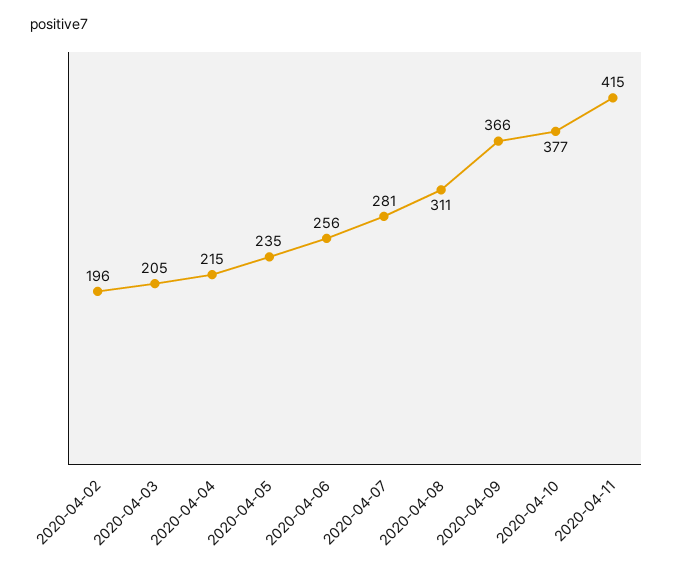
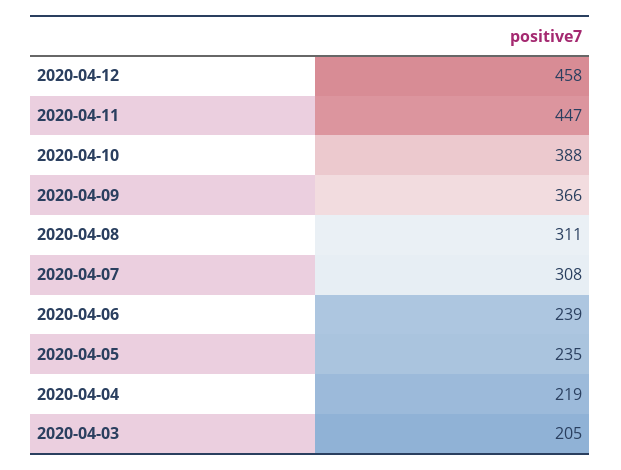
2020-04-02: 196 -> none
2020-04-04: 215 -> 219
2020-04-06: 256 -> 239
2020-04-07: 281 -> 308
2020-04-10: 377 -> 388
2020-04-11: 415 -> 447
2020-04-12: none -> 458

